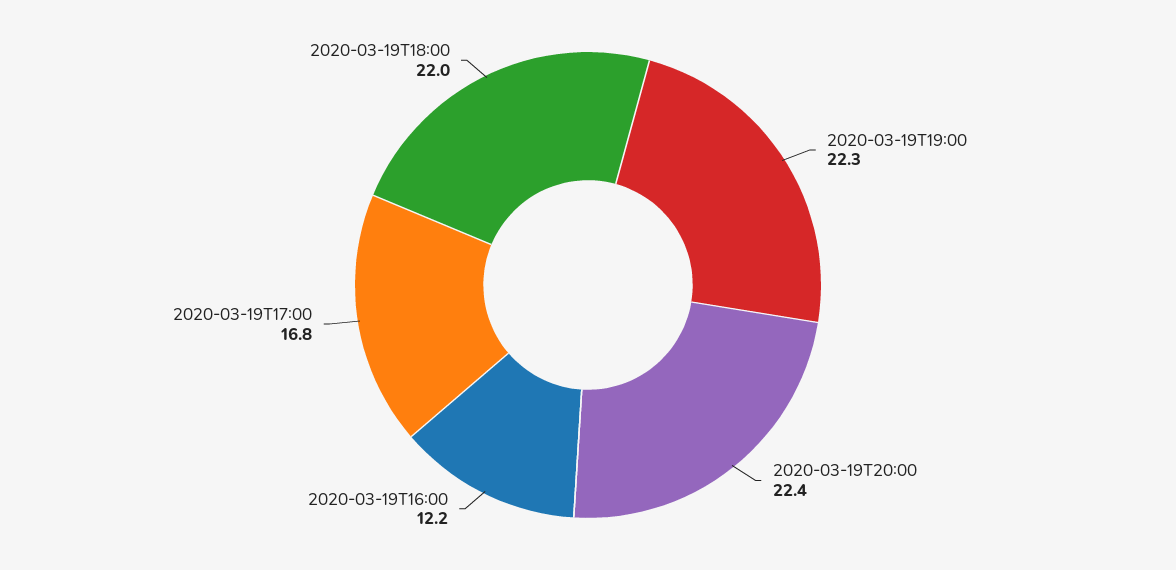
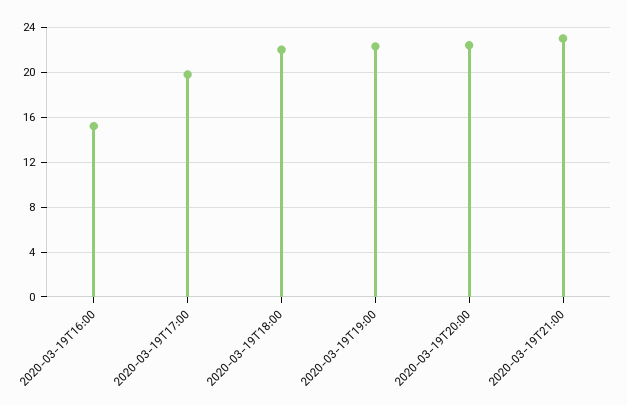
2020-03-19T16:00: 12.2 -> 15
2020-03-19T17:00: 16.8 -> 20
2020-03-19T21:00: none -> 23

